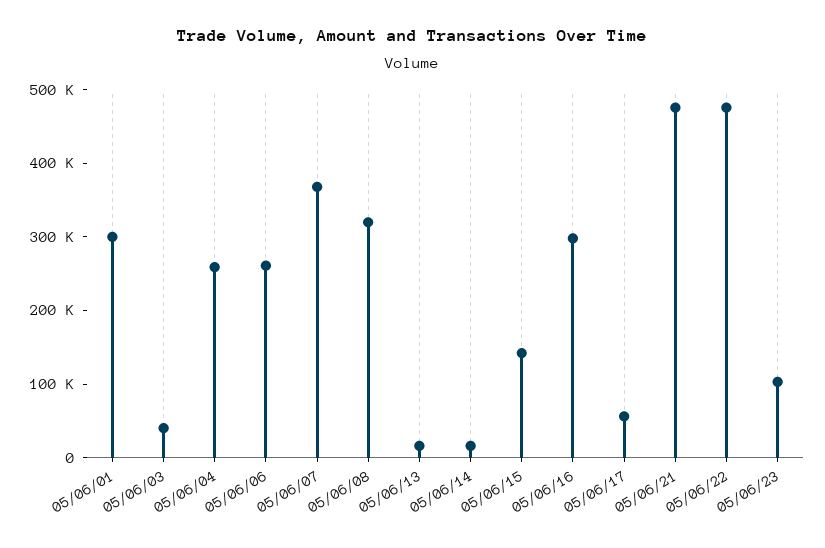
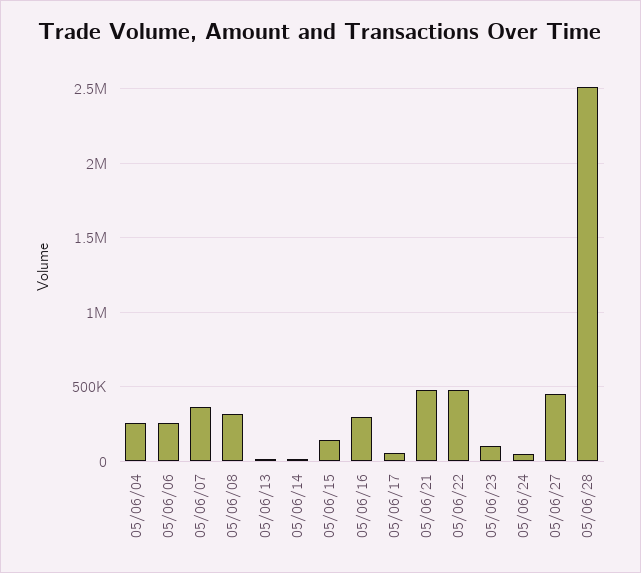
05/06/01: 300000 -> none
05/06/03: 40000 -> none
05/06/24: none -> 50000
05/06/27: none -> 450000
05/06/28: none -> 2500000

